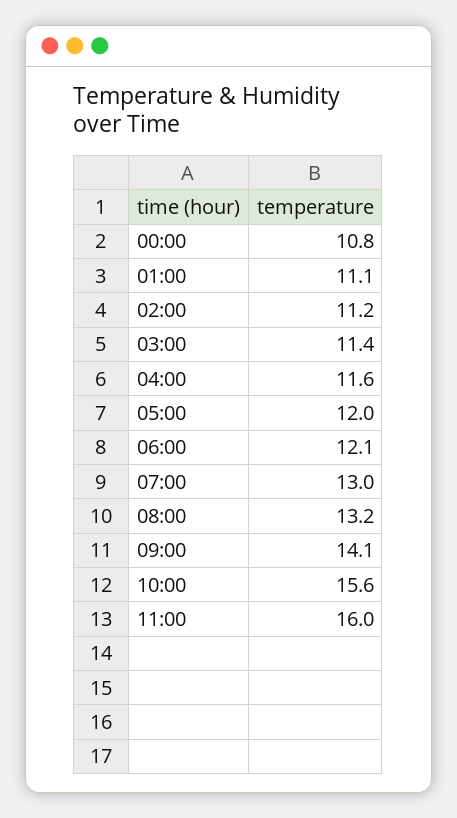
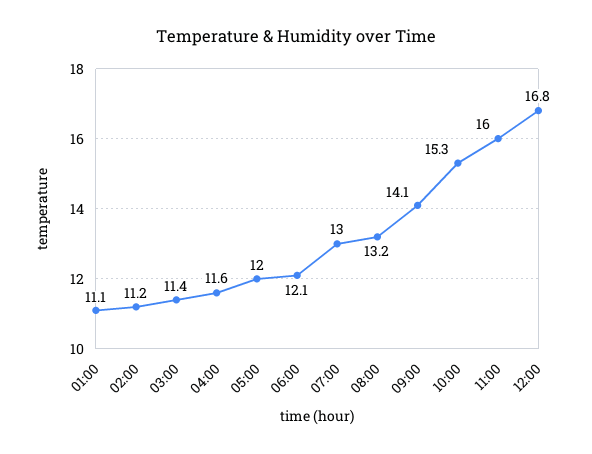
00:00: 10.8 -> none
10:00: 15.6 -> 15.3
12:00: none -> 16.8

